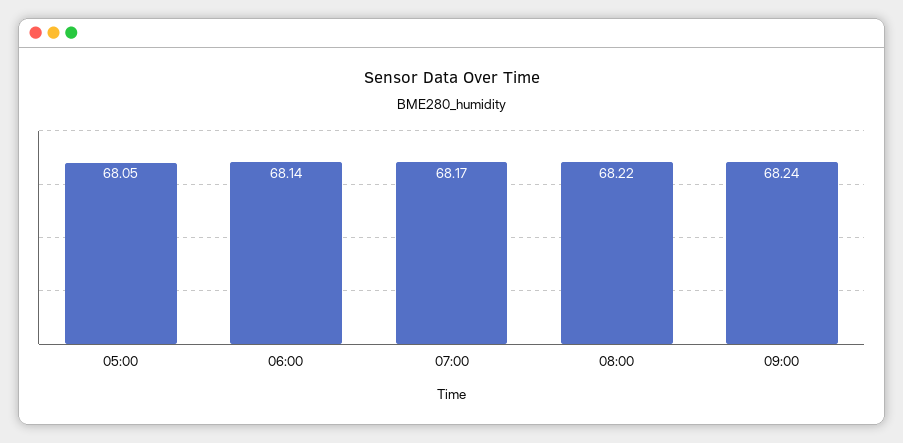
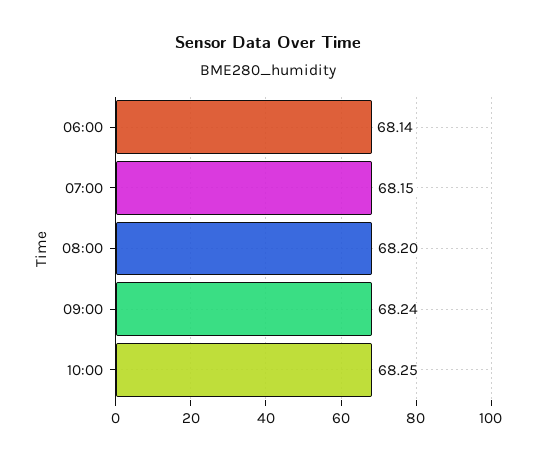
05:00: 68.05 -> none
07:00: 68.17 -> 68.15
08:00: 68.22 -> 68.2
10:00: none -> 68.25

